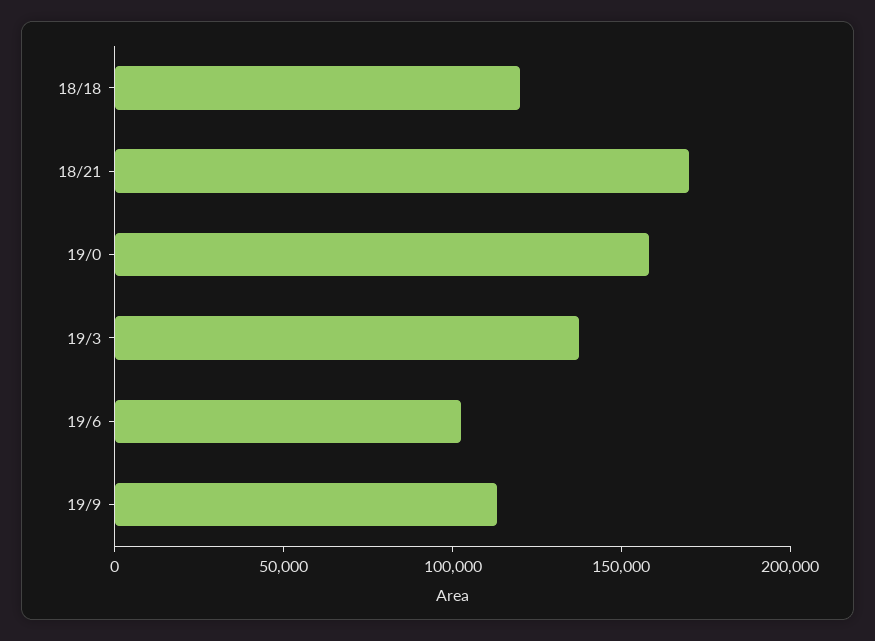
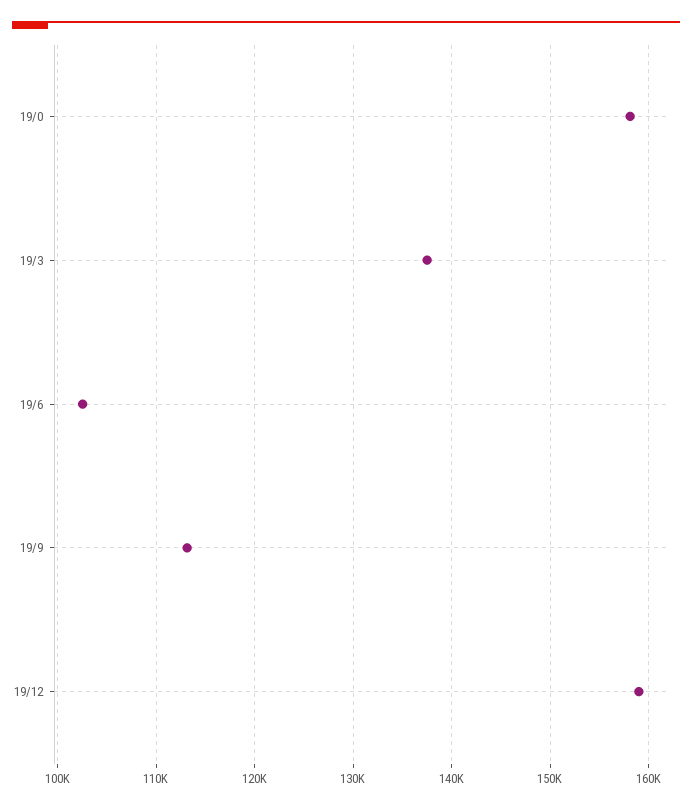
18/18: 120000 -> none
18/21: 170000 -> none
19/12: none -> 159000

